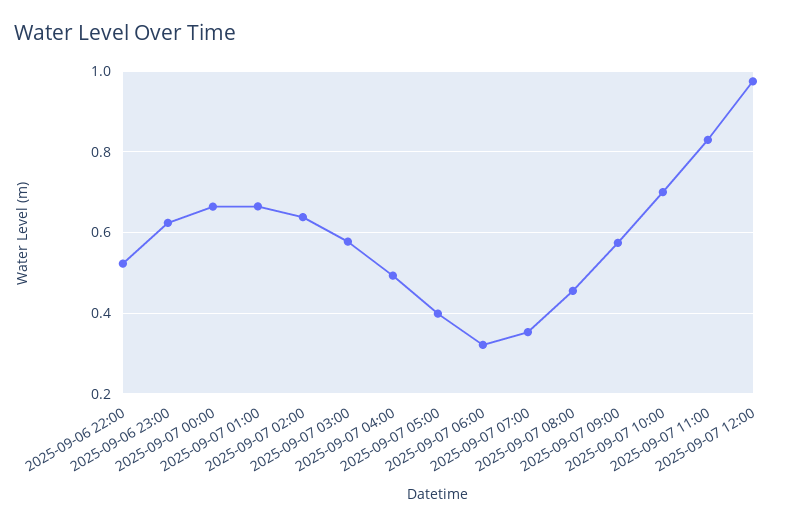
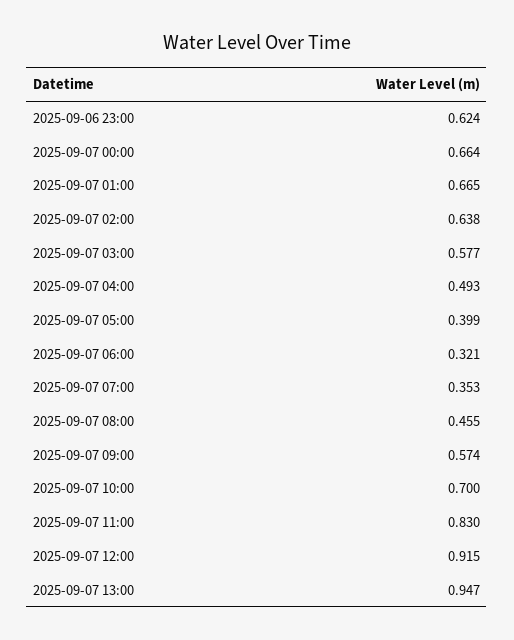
2025-09-06 22:00: 0.52 -> none
2025-09-07 12:00: 0.98 -> 0.915
2025-09-07 13:00: none -> 0.947

